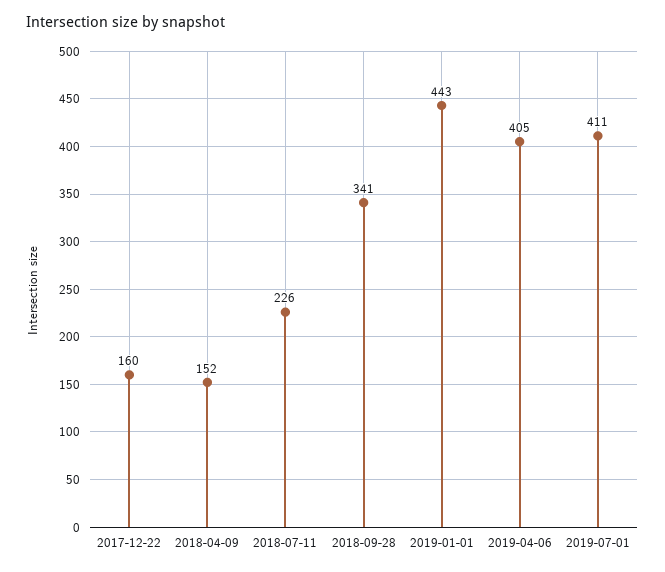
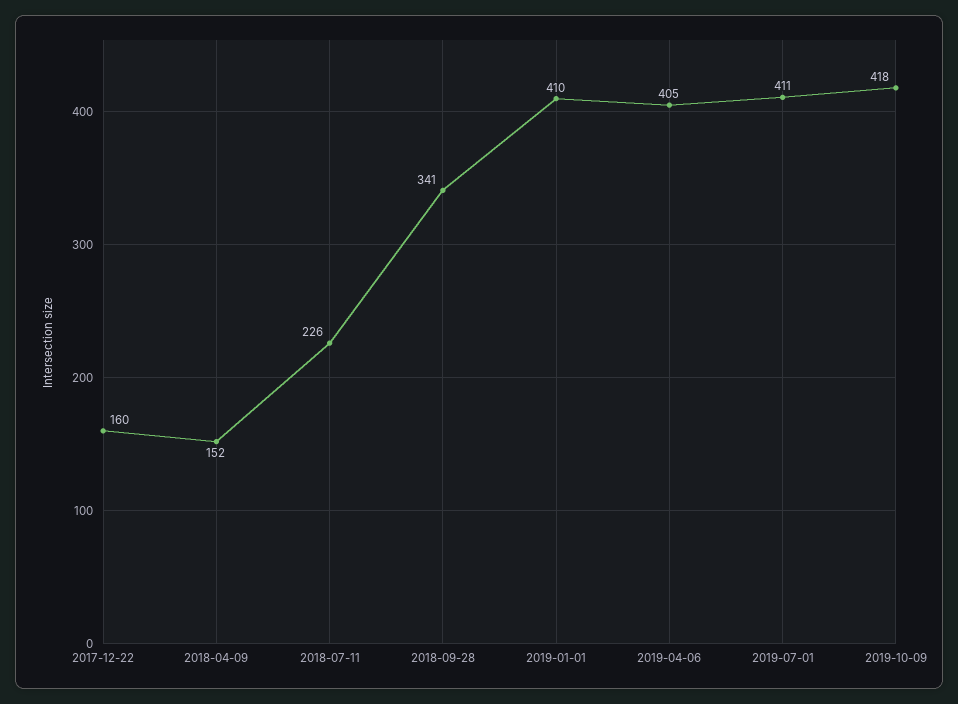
2019-01-01: 443 -> 410
2019-10-09: none -> 418

